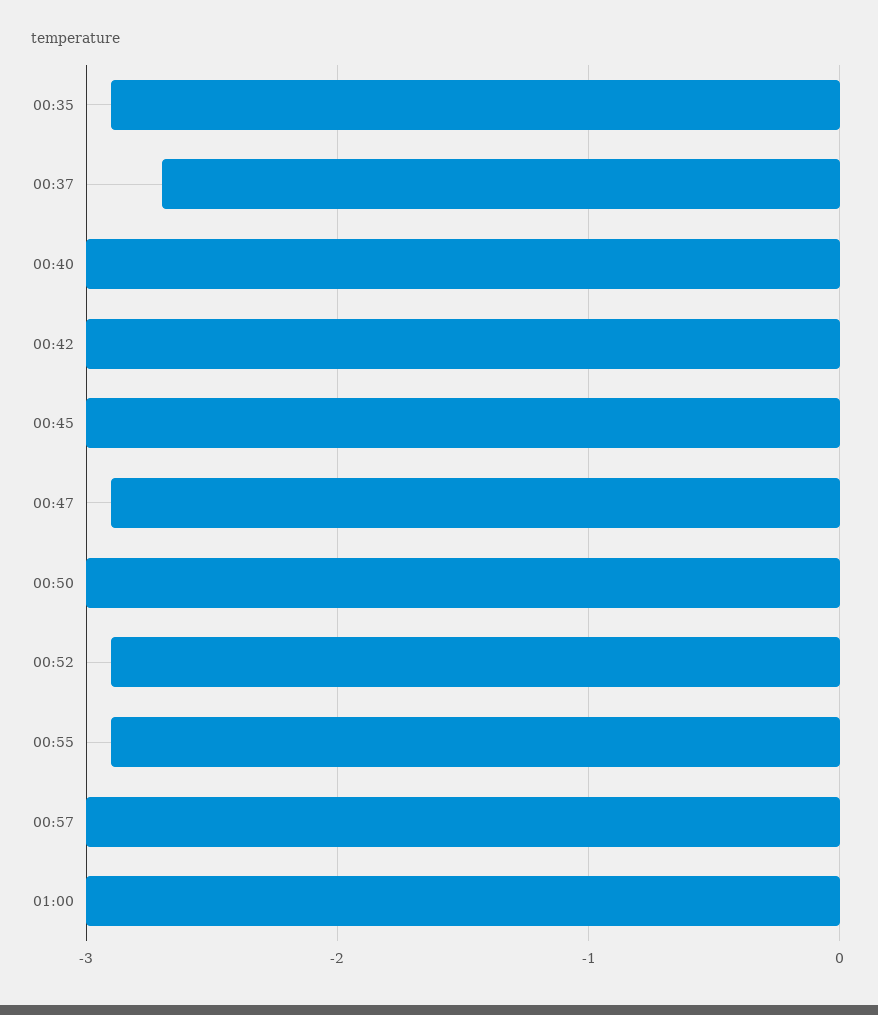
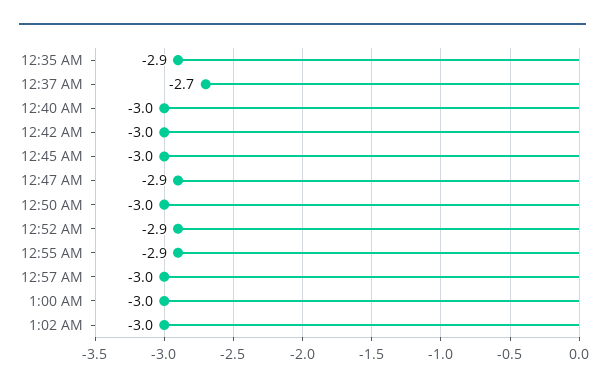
1:02 AM: none -> -3

